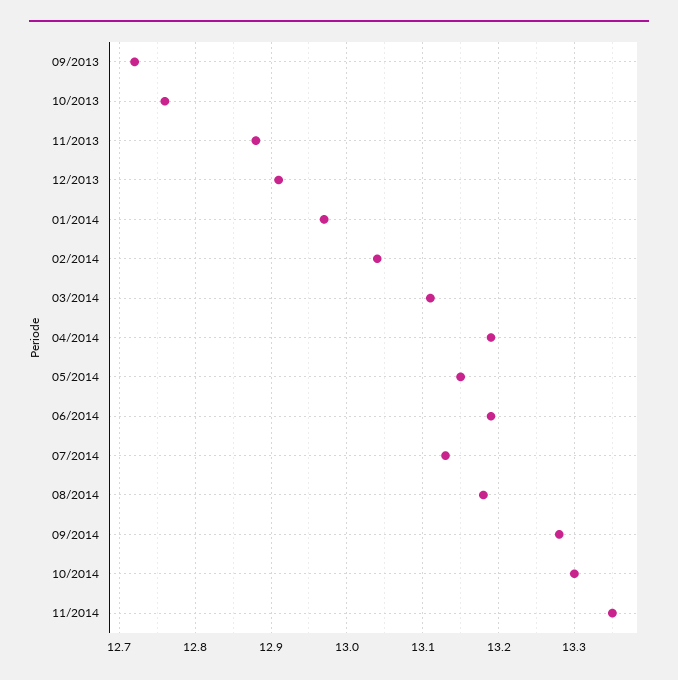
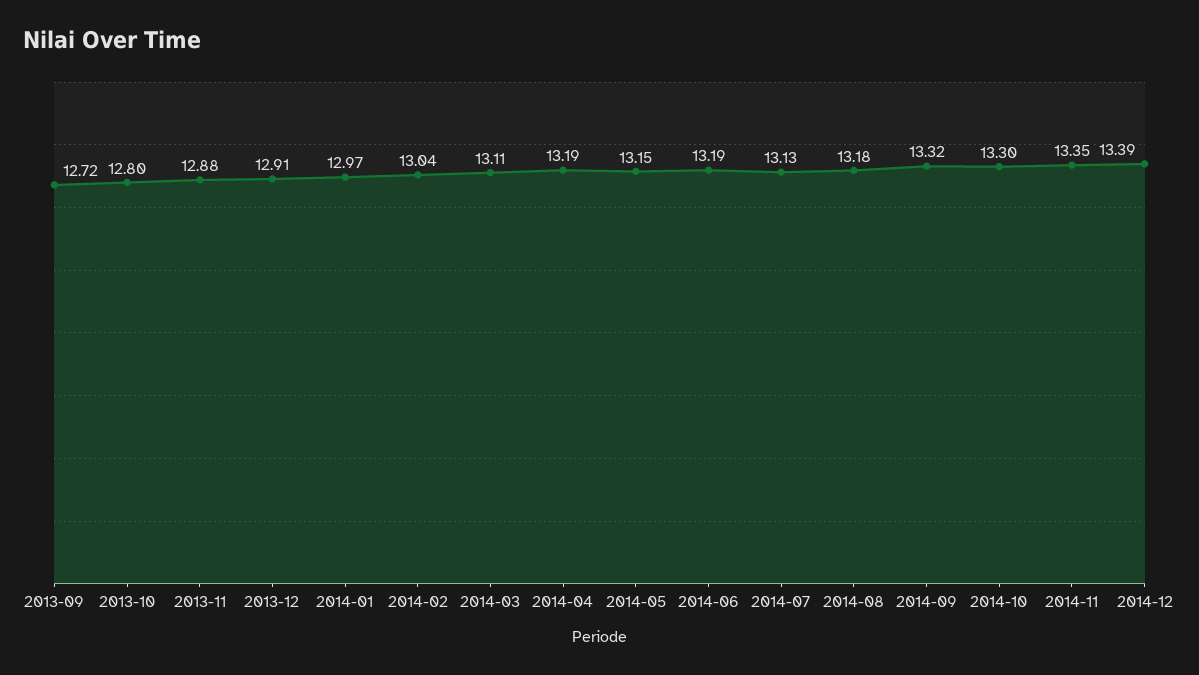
10/2013: 12.76 -> 12.8
09/2014: 13.28 -> 13.32
2014-12: none -> 13.39

